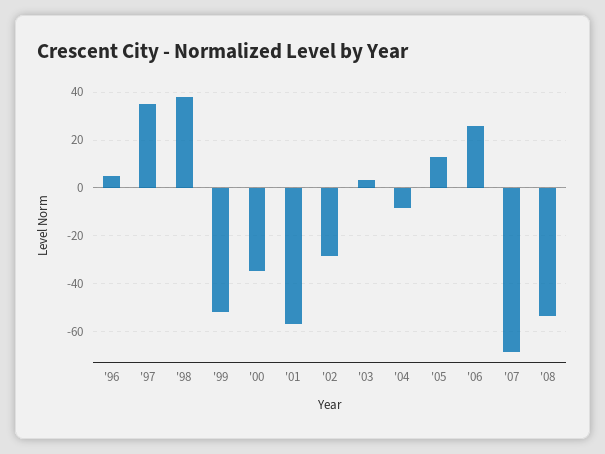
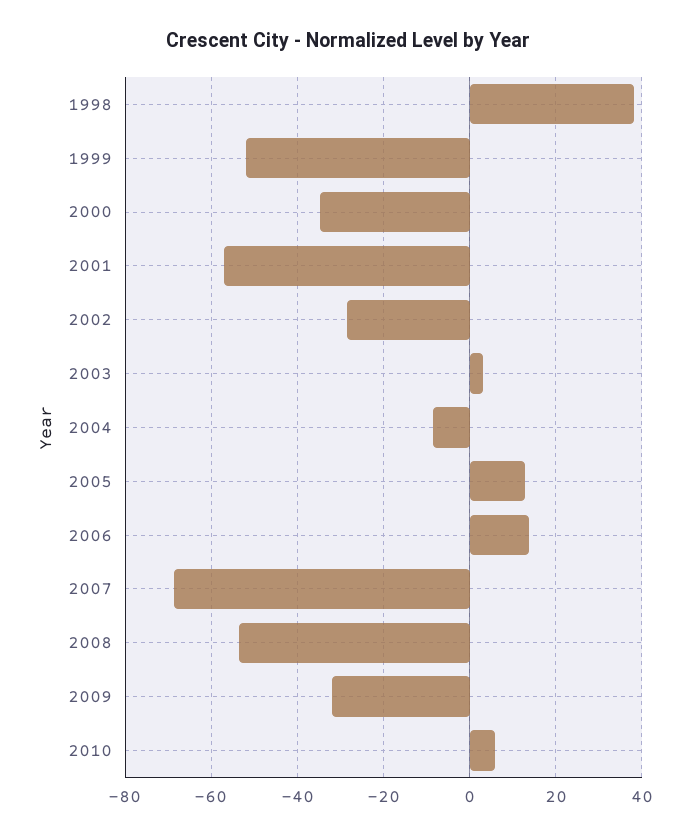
'96: 5 -> none
'97: 35 -> none
'06: 25 -> 14
2009: none -> -32
2010: none -> 6

